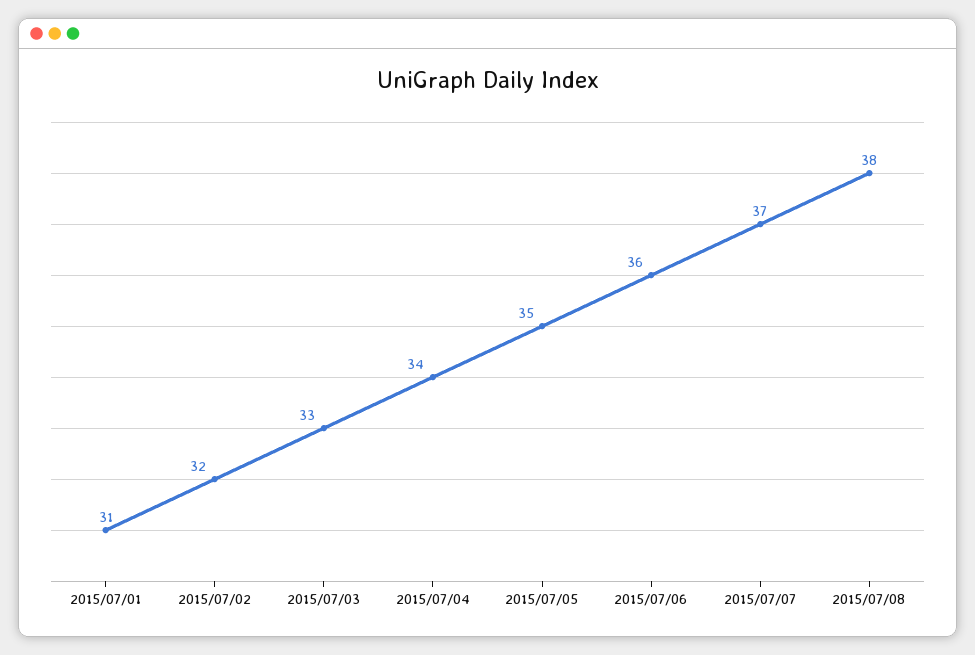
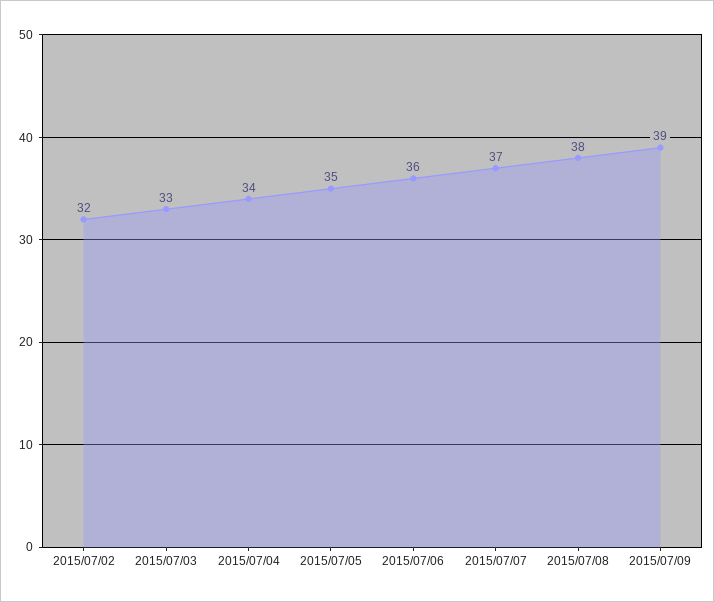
2015/07/01: 31 -> none
2015/07/09: none -> 39

